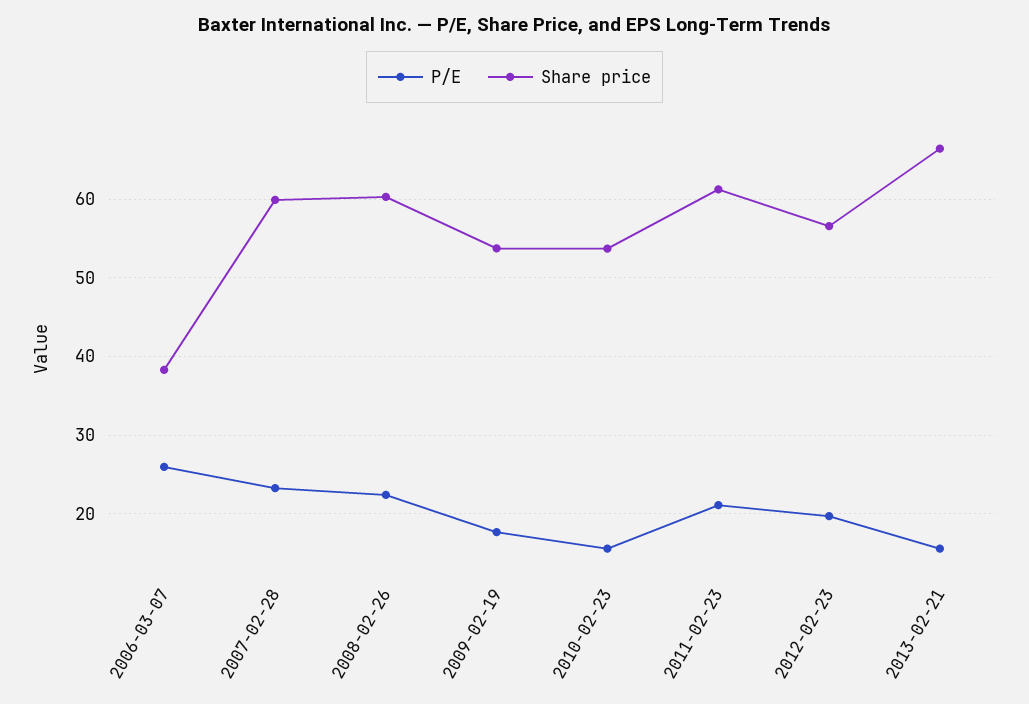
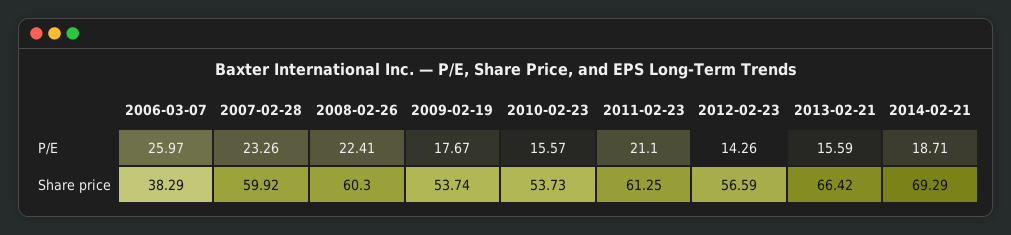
P/E, 2012-02-23: 20 -> 14.26
P/E, 2014-02-21: none -> 18.71
Share price, 2014-02-21: none -> 69.29

